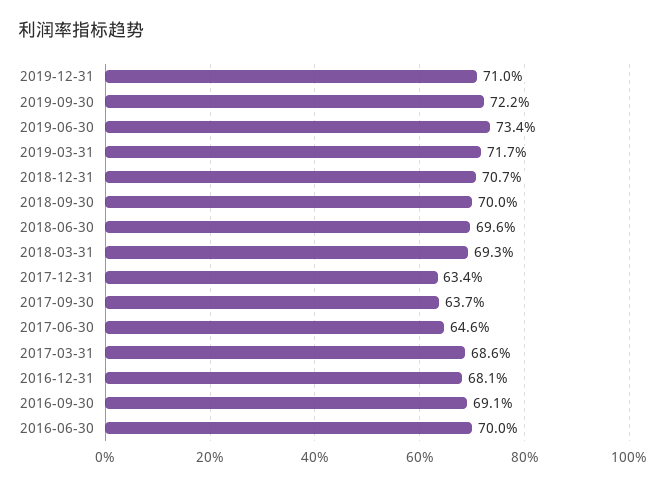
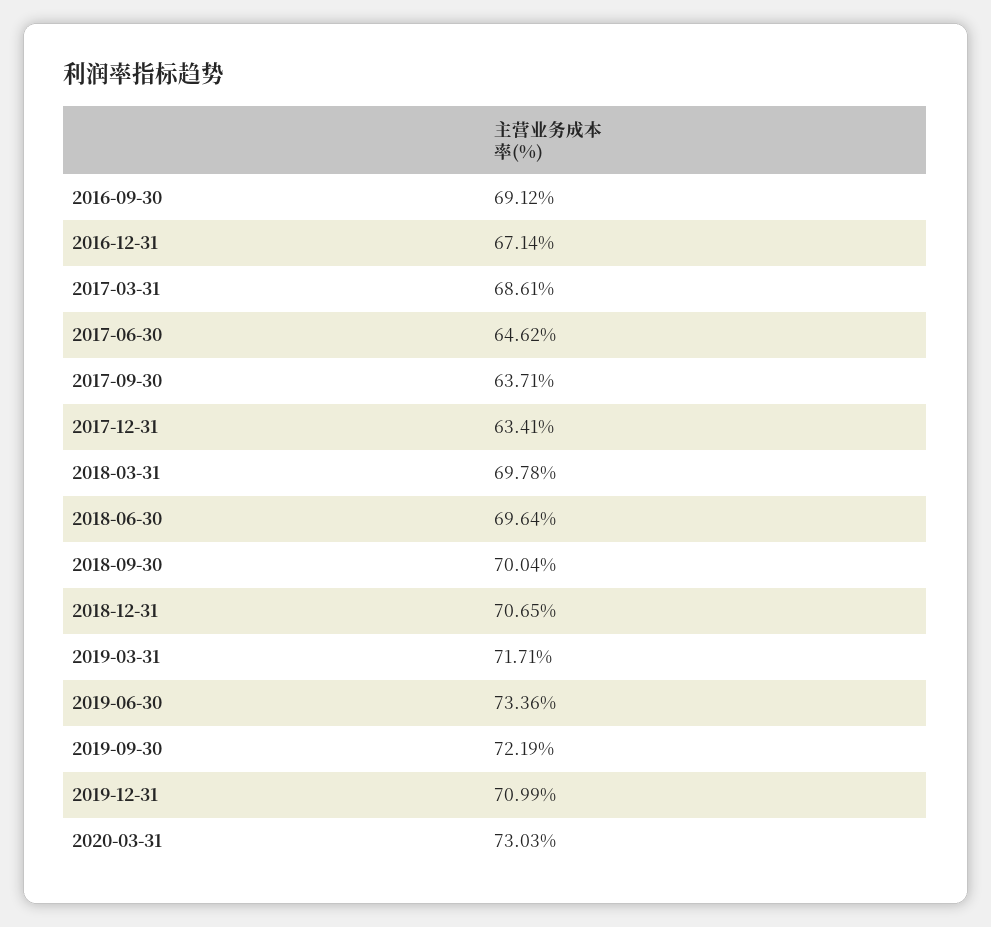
2018-03-31: 69.3 -> 69.78
2016-12-31: 68.1 -> 67.14
2016-06-30: 70 -> none
2020-03-31: none -> 73.03

